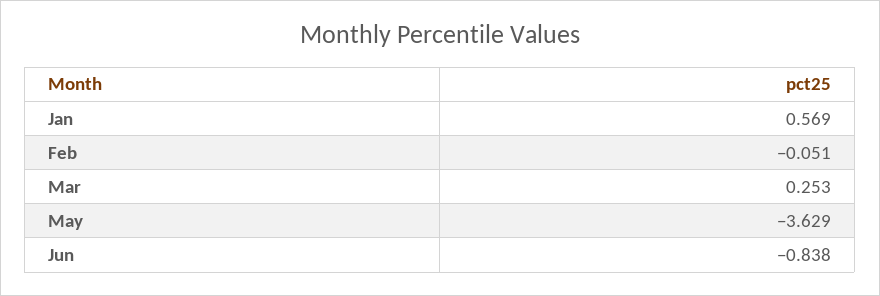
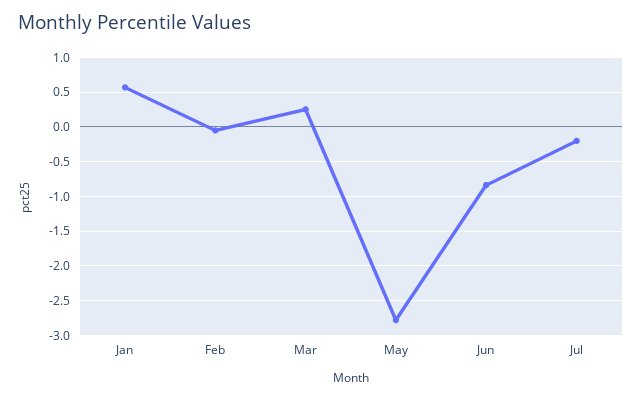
May: -3.629 -> -2.8
Jul: none -> -0.2

